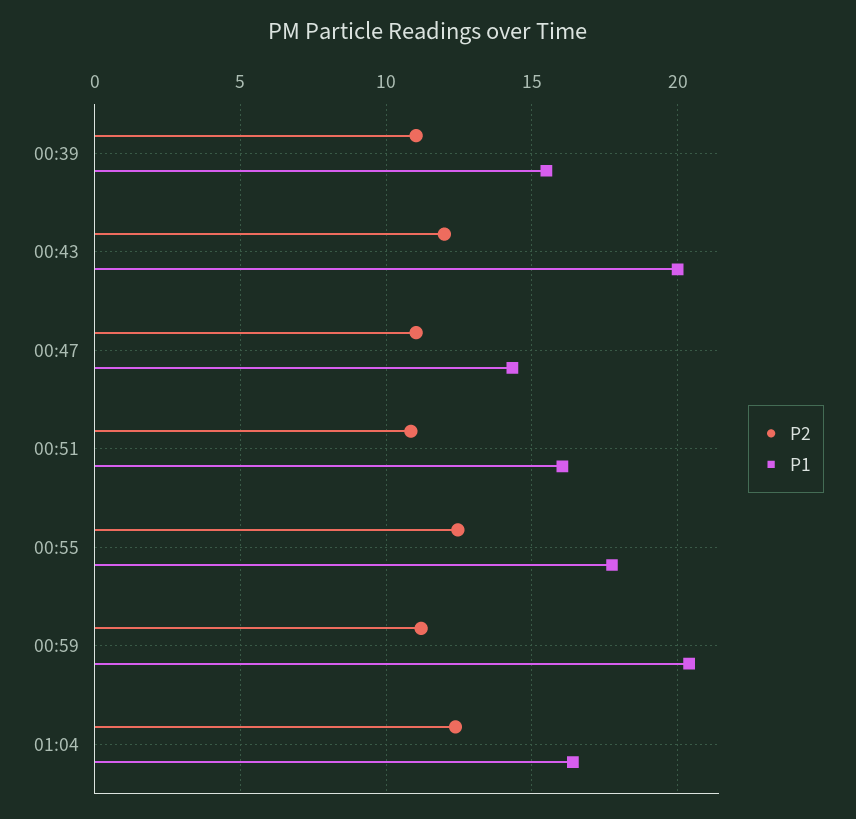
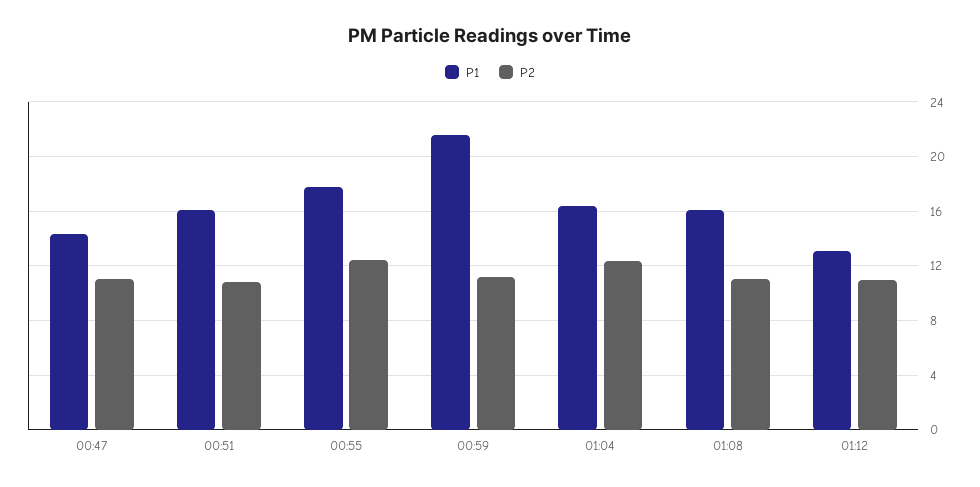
P2, 00:39: 11 -> none
P1, 00:39: 15.5 -> none
P2, 00:43: 12 -> none
P1, 00:43: 20 -> none
P1, 00:59: 20.5 -> 21.5
P1, 01:08: none -> 16
P2, 01:08: none -> 11
P1, 01:12: none -> 13
P2, 01:12: none -> 11

